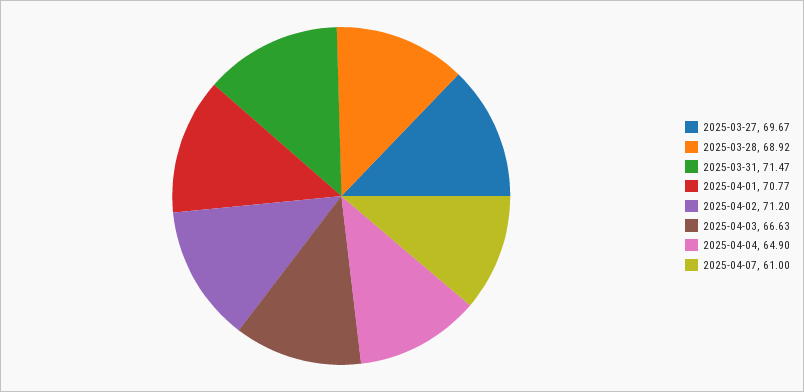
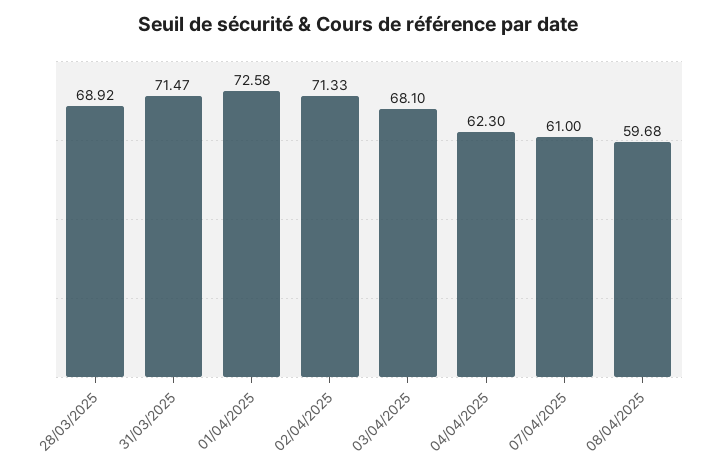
2025-03-27: 69.67 -> none
2025-04-01: 70.77 -> 72.58
2025-04-02: 71.2 -> 71.33
2025-04-03: 66.63 -> 68.1
2025-04-04: 64.9 -> 62.3
08/04/2025: none -> 59.68

